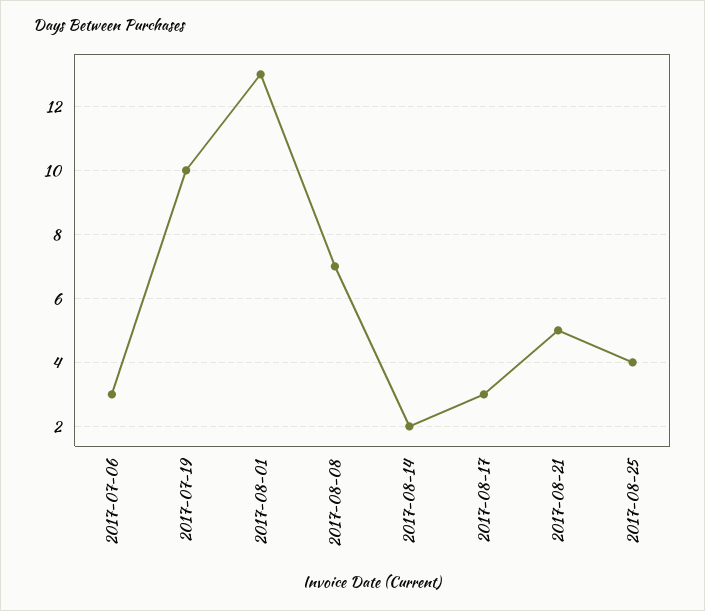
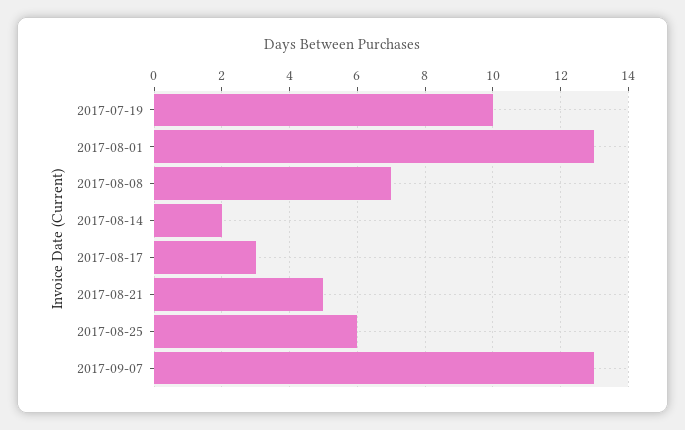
2017-07-06: 3 -> none
2017-08-25: 4 -> 6
2017-09-07: none -> 13

